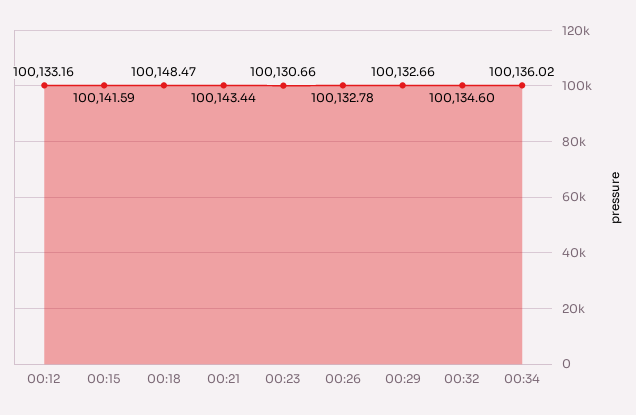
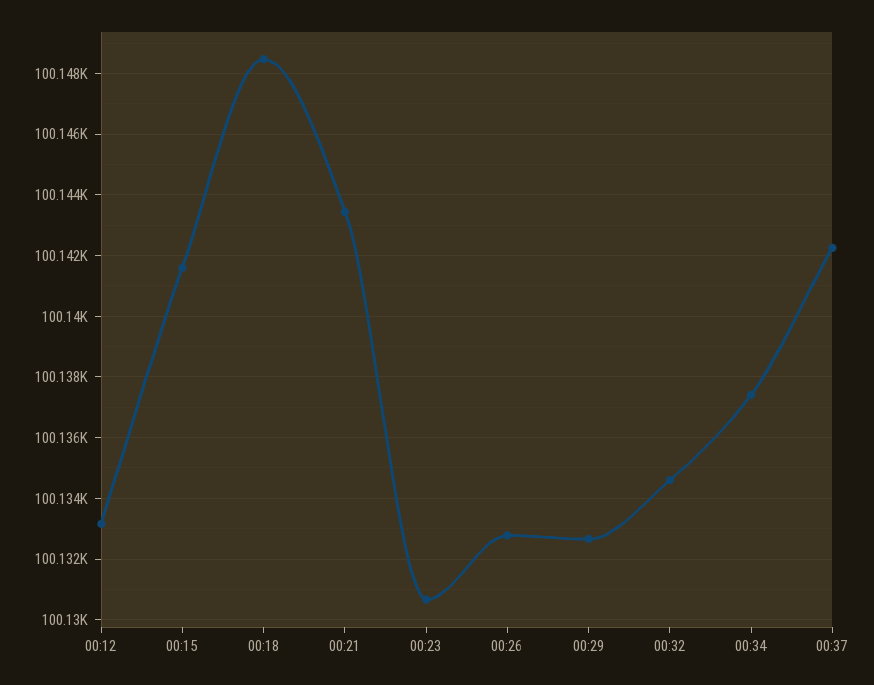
00:34: 100136.02 -> 100137.4
00:37: none -> 100142.2

